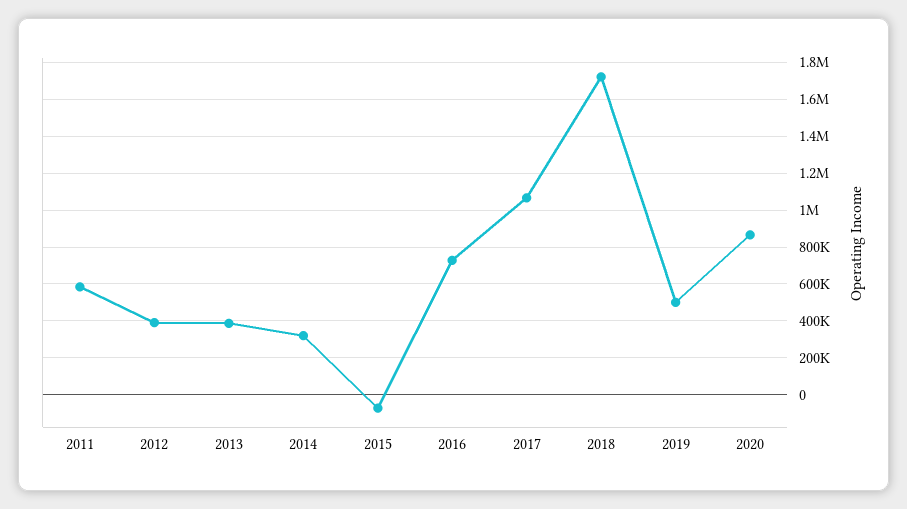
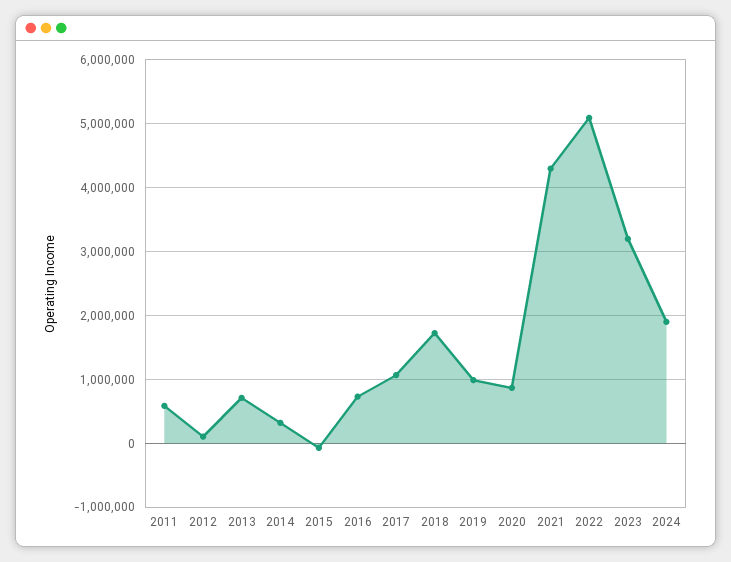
2012: 400000 -> 100000
2013: 400000 -> 700000
2019: 500000 -> 1000000
2021: none -> 4300000
2022: none -> 5100000
2023: none -> 3200000
2024: none -> 1900000

